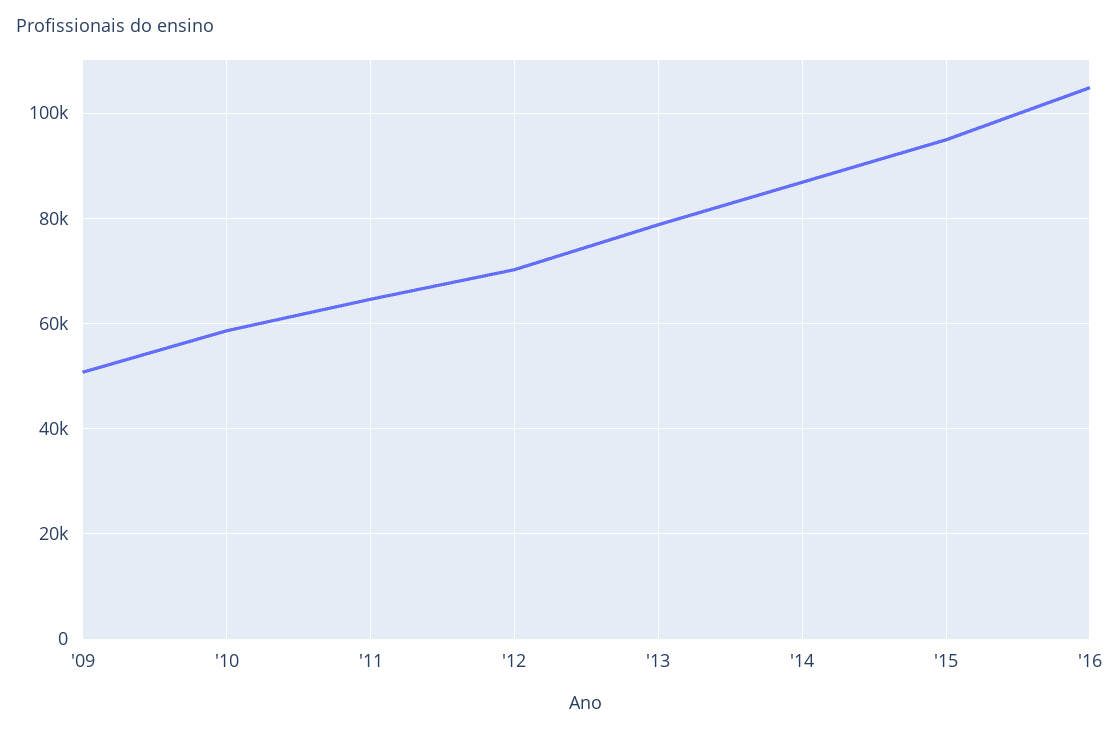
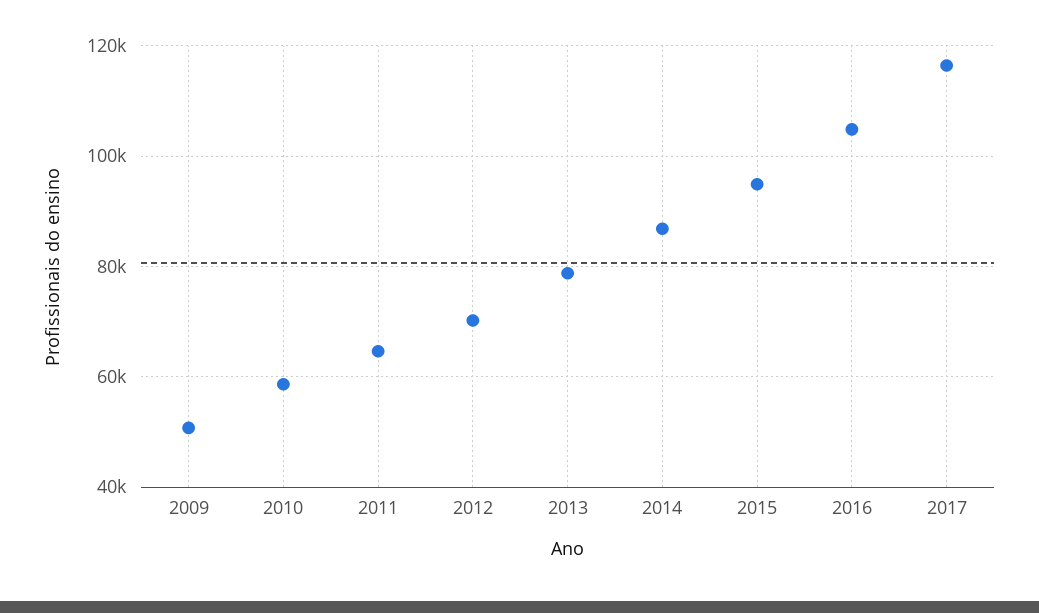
2017: none -> 116000

